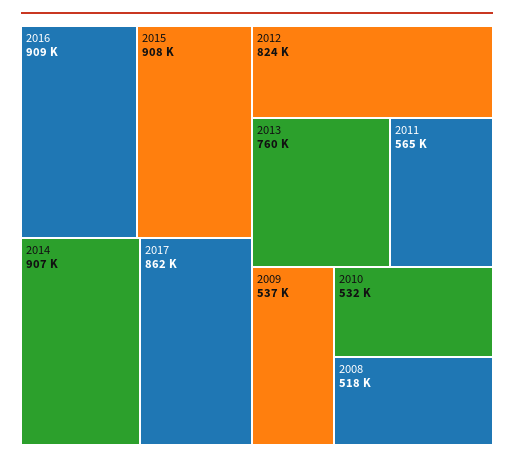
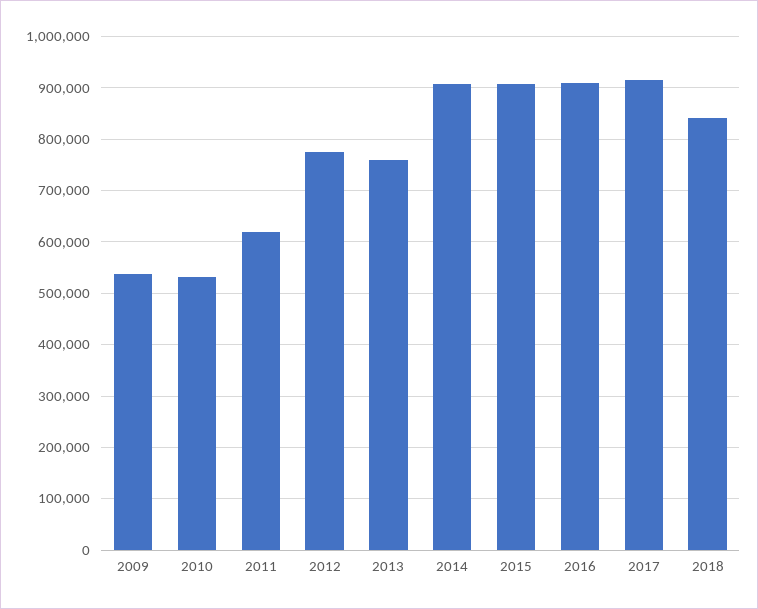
2017: 862000 -> 920000
2012: 824000 -> 780000
2011: 565000 -> 620000
2008: 518000 -> none
2018: none -> 840000

